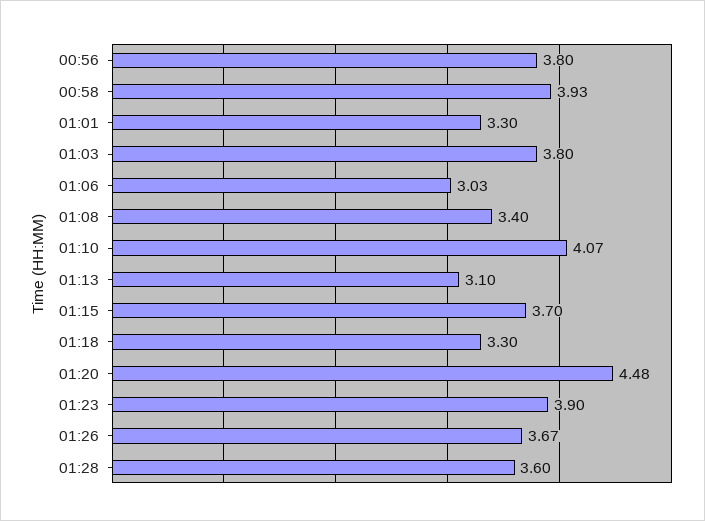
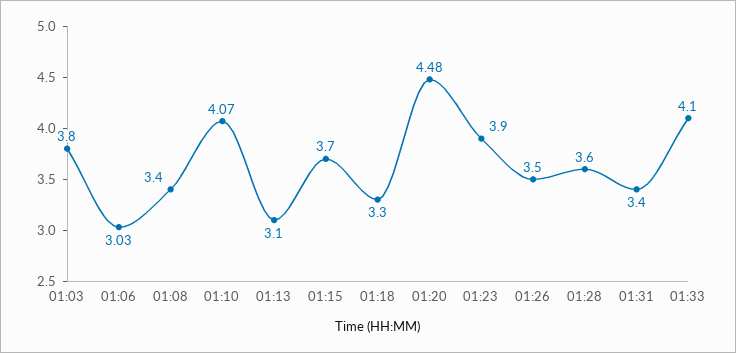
00:56: 3.8 -> none
00:58: 3.93 -> none
01:01: 3.3 -> none
01:26: 3.67 -> 3.5
01:31: none -> 3.4
01:33: none -> 4.1

